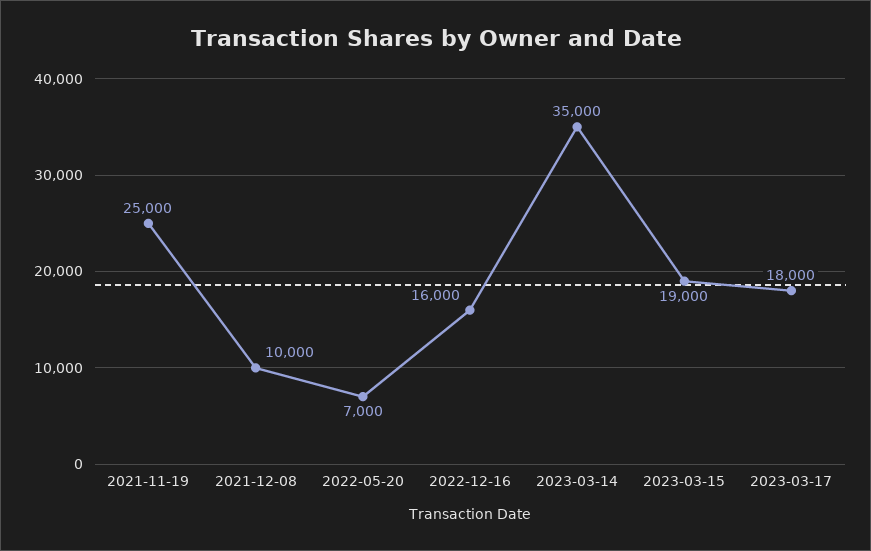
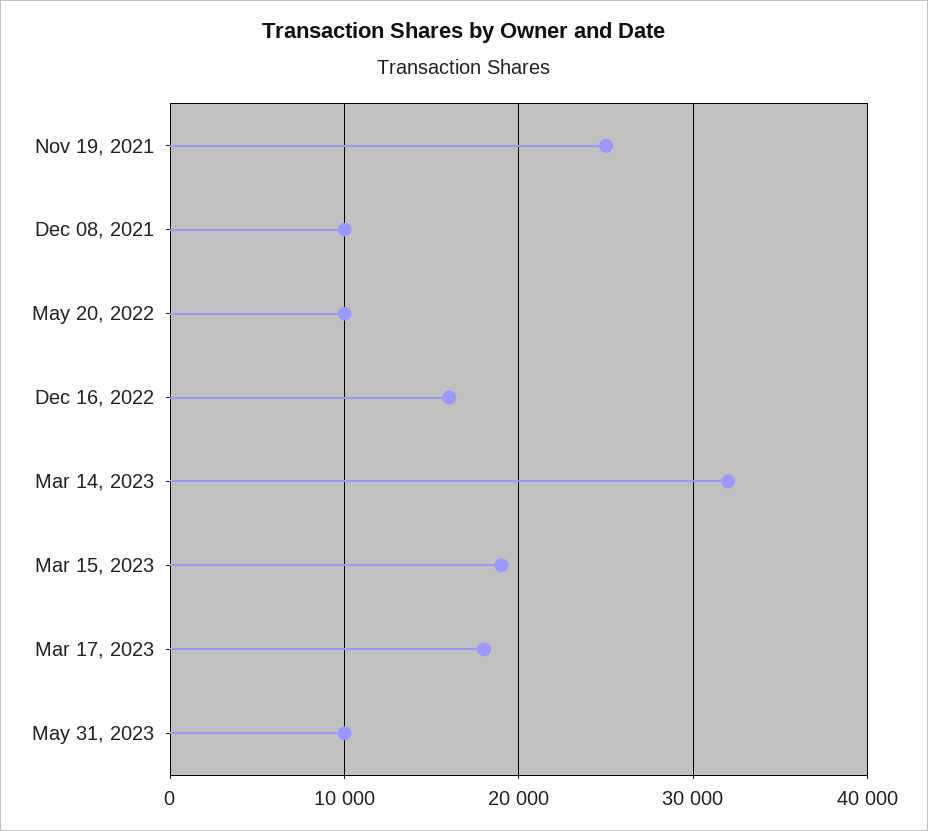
2022-05-20: 7000 -> 10000
2023-03-14: 35000 -> 32000
May 31, 2023: none -> 10000

